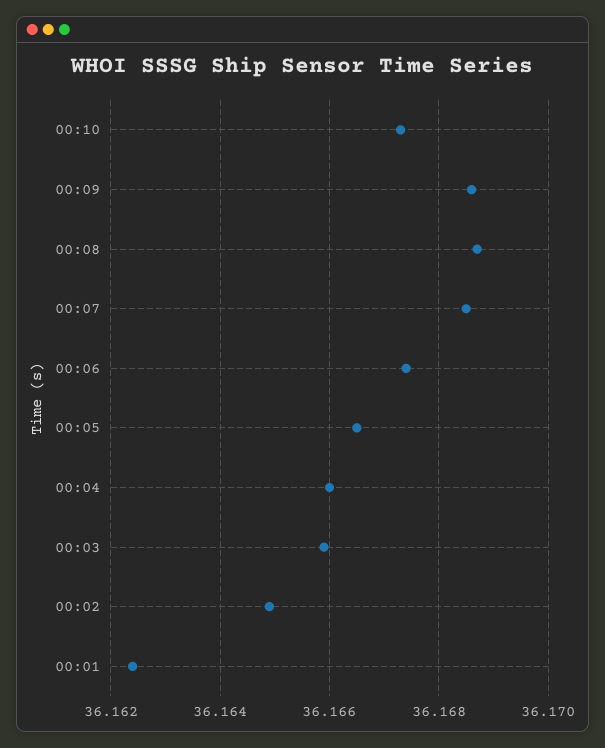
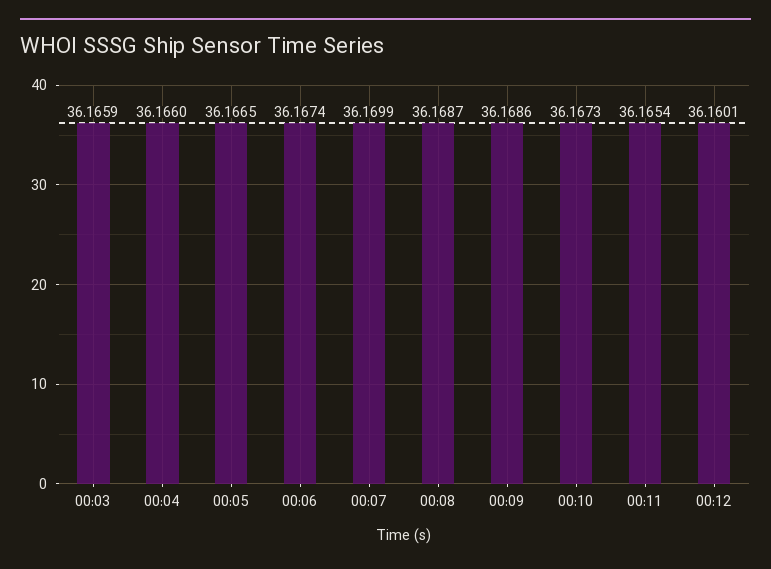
00:07: 36.1685 -> 36.1699
00:02: 36.165 -> none
00:01: 36.1625 -> none
00:11: none -> 36.1654
00:12: none -> 36.1601

